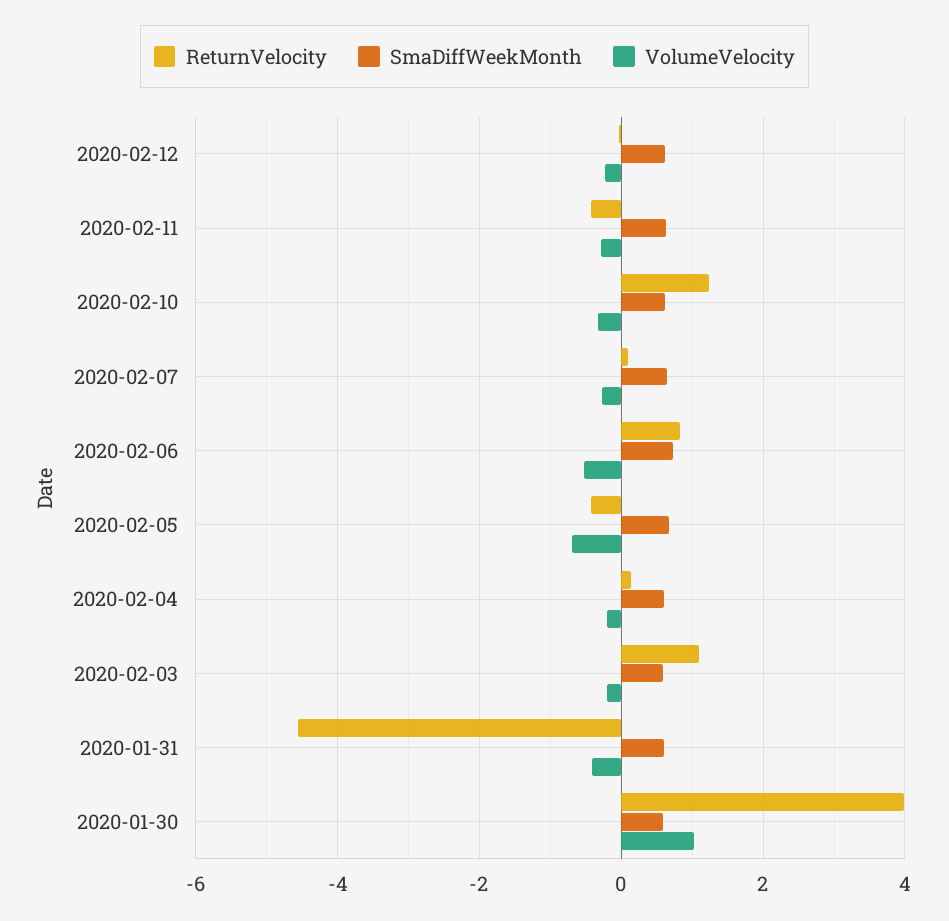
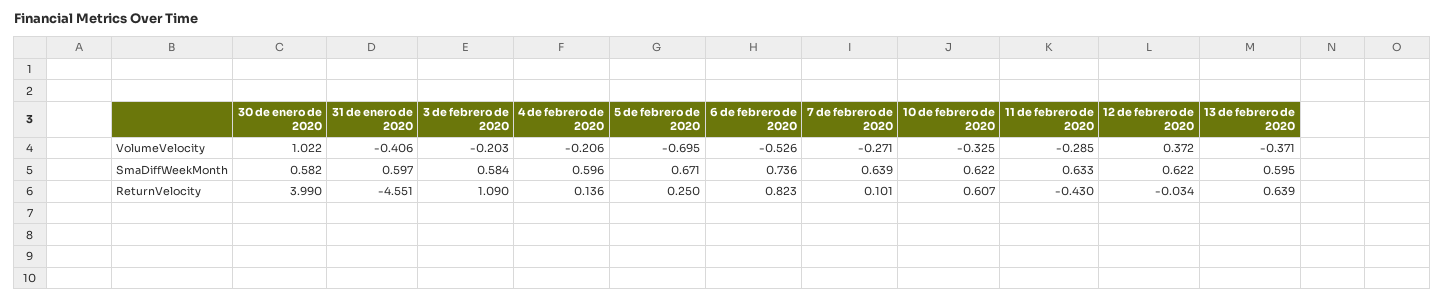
VolumeVelocity, 2020-02-12: -0.2 -> 0.372
ReturnVelocity, 2020-02-10: 1.2 -> 0.607
ReturnVelocity, 2020-02-05: -0.4 -> 0.25
VolumeVelocity, 13 de febrero de 2020: none -> -0.371
SmaDiffWeekMonth, 13 de febrero de 2020: none -> 0.595
ReturnVelocity, 13 de febrero de 2020: none -> 0.639

